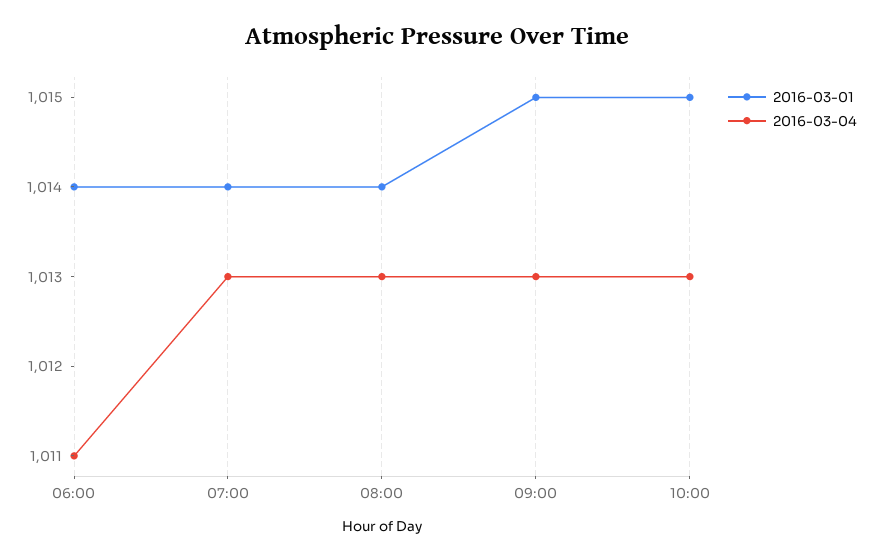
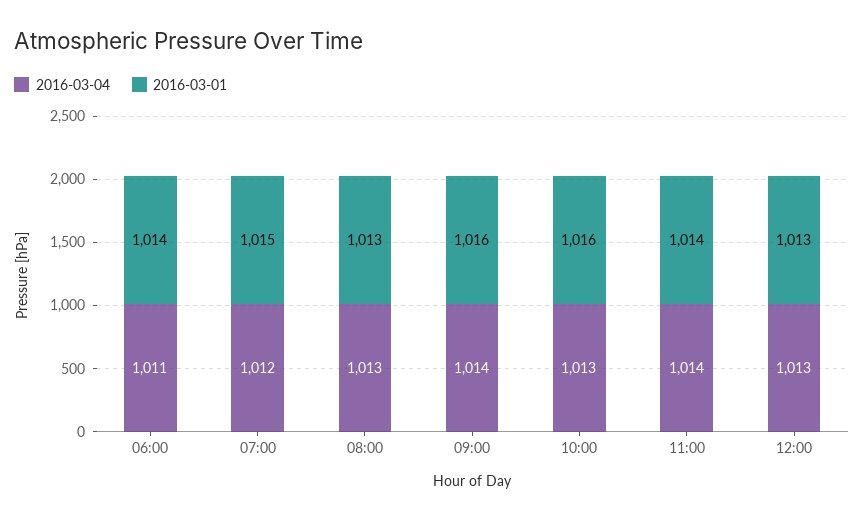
2016-03-01, 07:00: 1014 -> 1015
2016-03-04, 07:00: 1013 -> 1012
2016-03-01, 08:00: 1014 -> 1013
2016-03-01, 09:00: 1015 -> 1016
2016-03-04, 09:00: 1013 -> 1014
2016-03-01, 10:00: 1015 -> 1016
2016-03-04, 11:00: none -> 1014
2016-03-01, 11:00: none -> 1014
2016-03-04, 12:00: none -> 1013
2016-03-01, 12:00: none -> 1013

